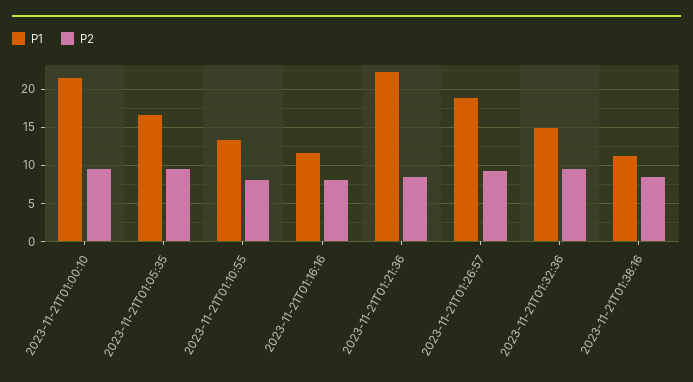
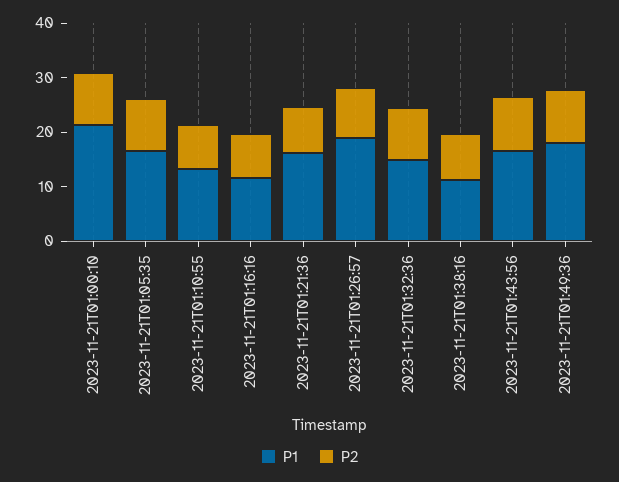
P1, 2023-11-21T01:21:36: 22 -> 16
P1, 2023-11-21T01:43:56: none -> 16
P2, 2023-11-21T01:43:56: none -> 10
P1, 2023-11-21T01:49:36: none -> 18
P2, 2023-11-21T01:49:36: none -> 10

